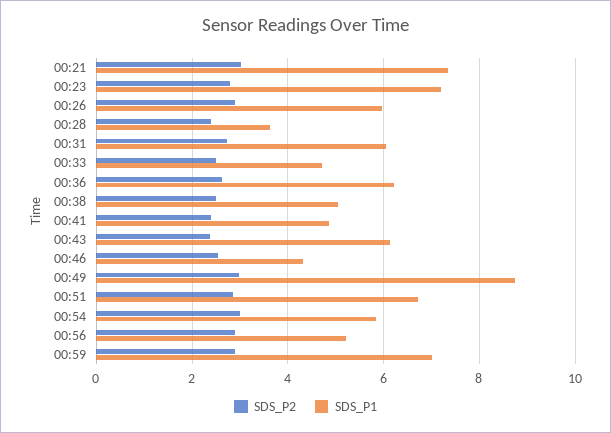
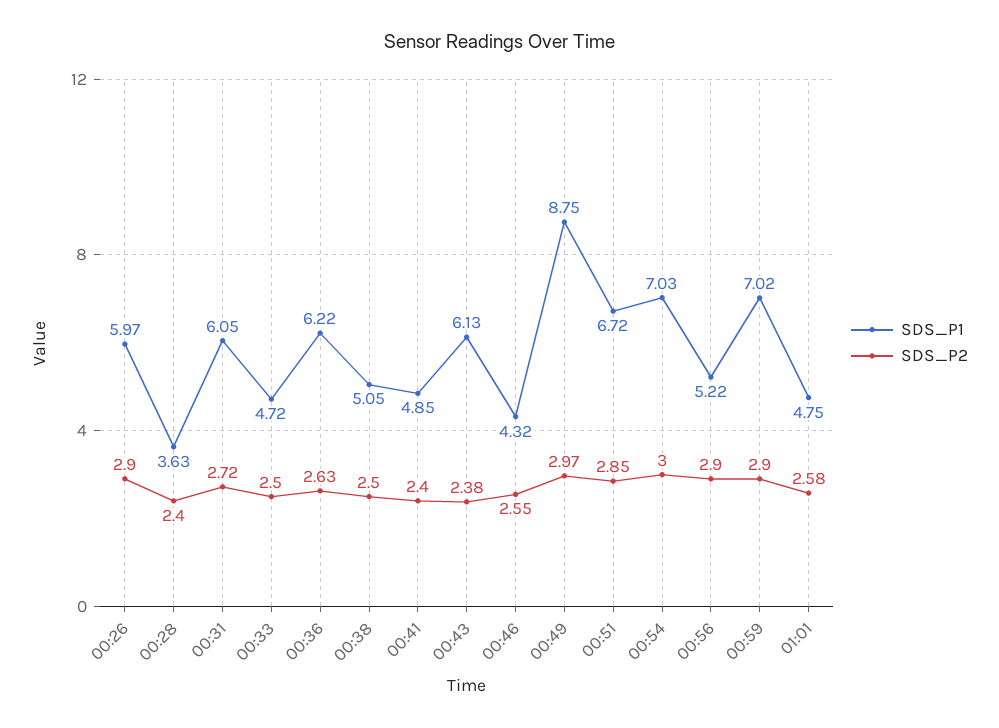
SDS_P2, 00:21: 3 -> none
SDS_P1, 00:21: 7.4 -> none
SDS_P2, 00:23: 2.8 -> none
SDS_P1, 00:23: 7.2 -> none
SDS_P1, 00:54: 5.8 -> 7.03
SDS_P1, 01:01: none -> 4.75
SDS_P2, 01:01: none -> 2.58

